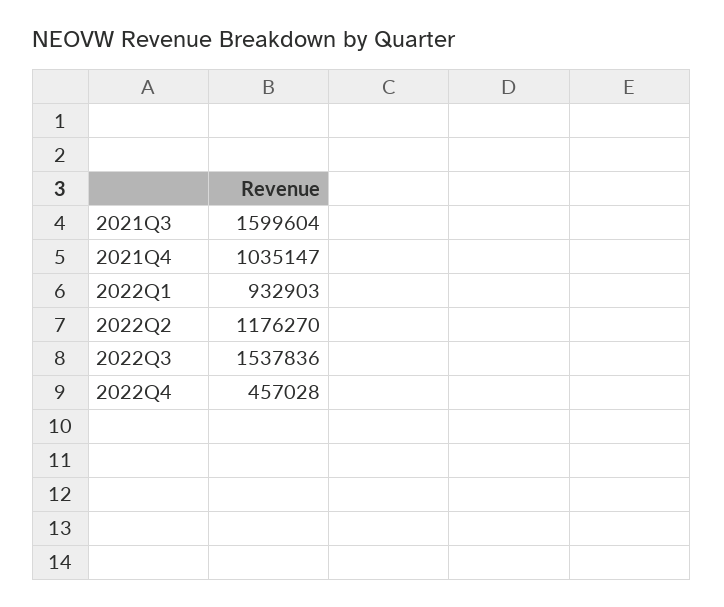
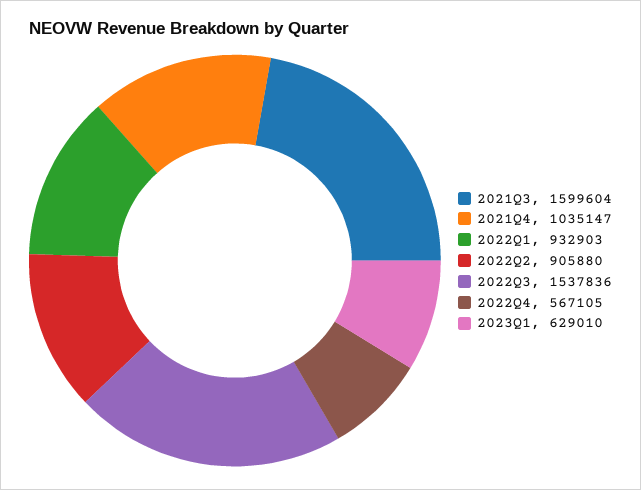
2022Q2: 1176270 -> 905880
2022Q4: 457028 -> 567105
2023Q1: none -> 629010

